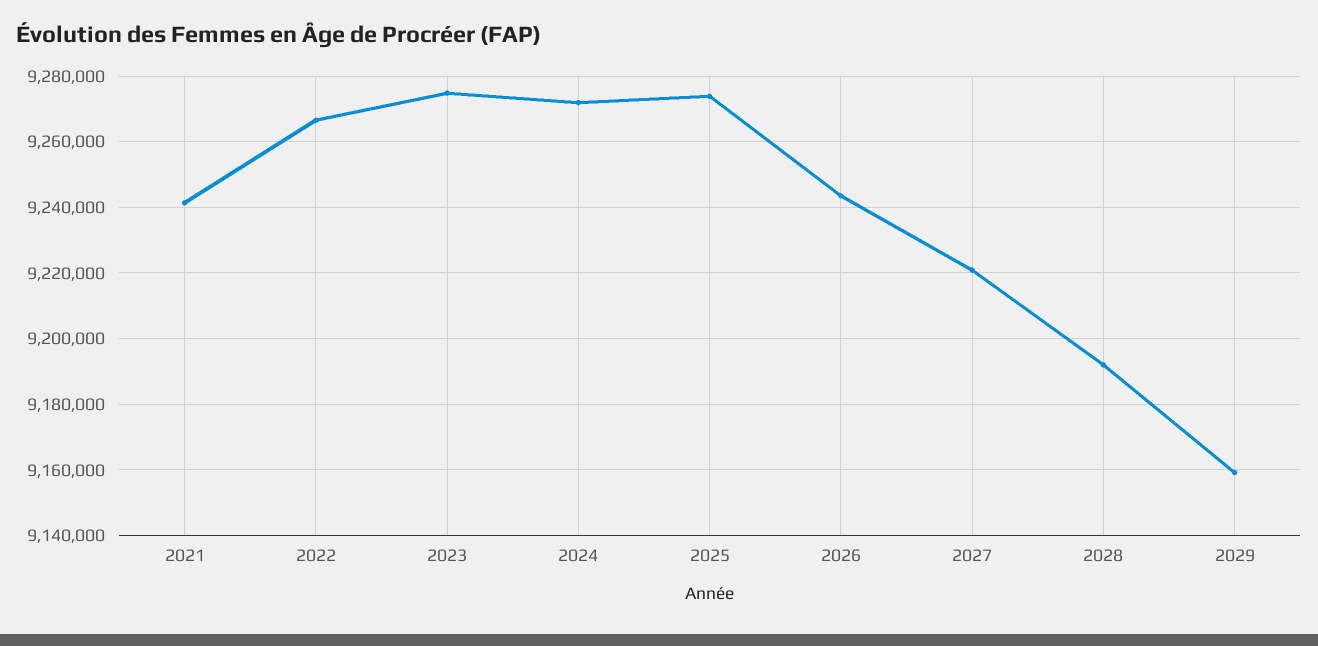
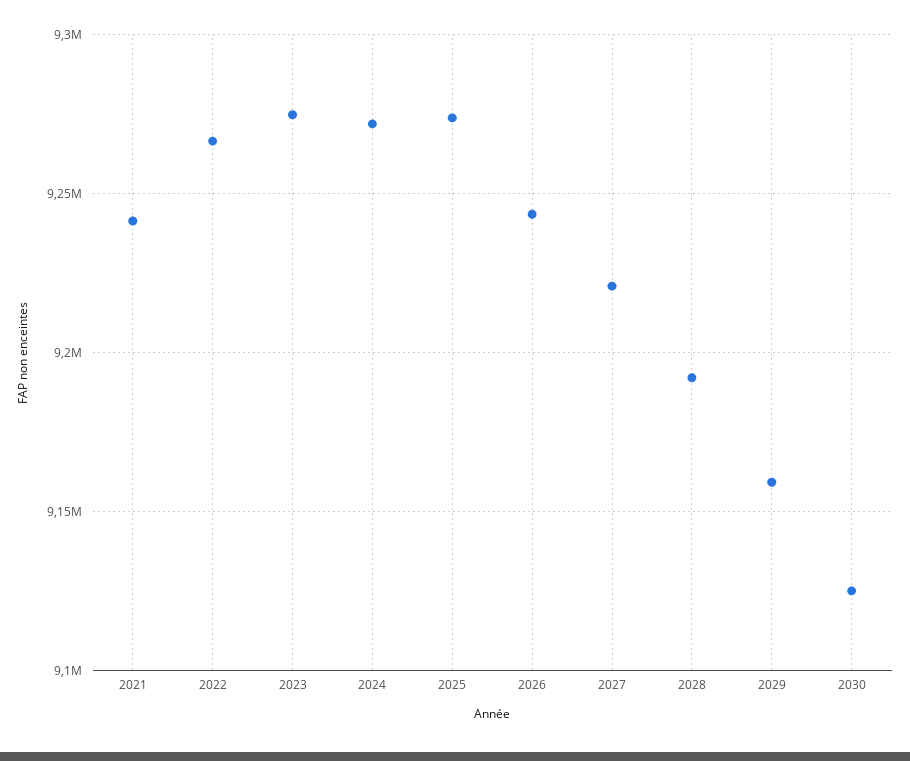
2030: none -> 9125000

